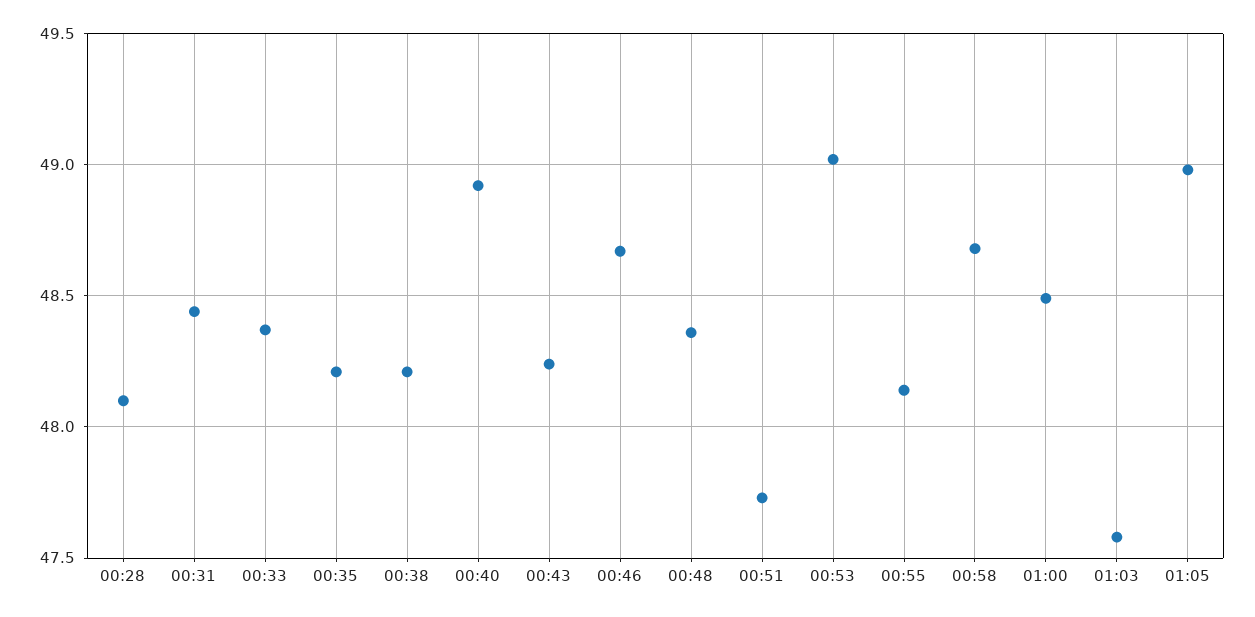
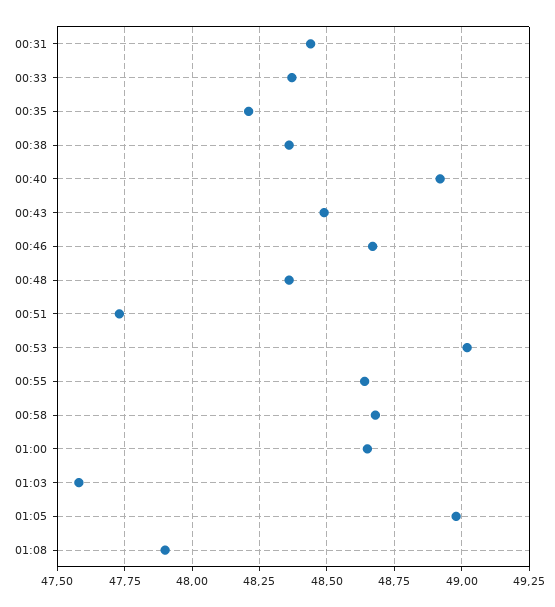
00:28: 48.1 -> none
00:38: 48.2 -> 48.35
00:43: 48.25 -> 48.5
00:55: 48.15 -> 48.65
01:00: 48.5 -> 48.65
01:08: none -> 47.9

